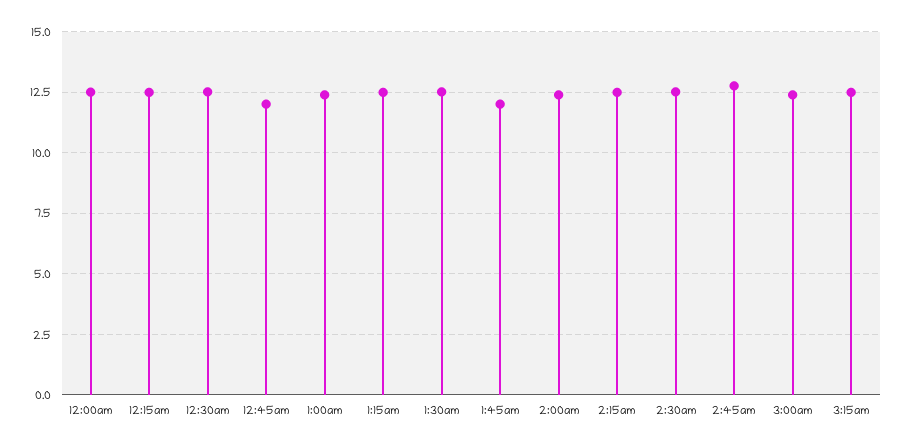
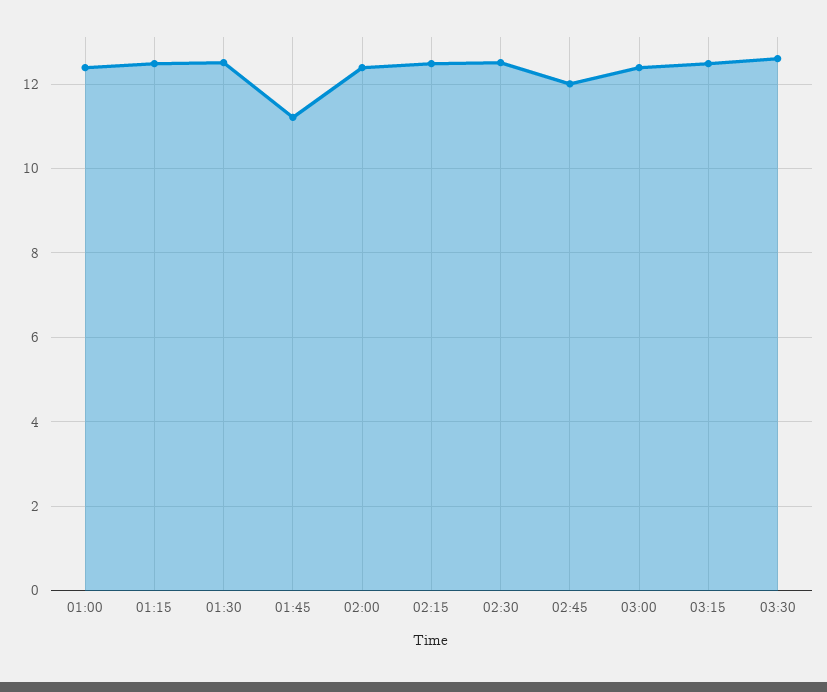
12:00am: 12.5 -> none
12:15am: 12.5 -> none
12:30am: 12.5 -> none
12:45am: 12 -> none
1:45am: 12 -> 11.2
2:45am: 12.75 -> 12
03:30: none -> 12.6

